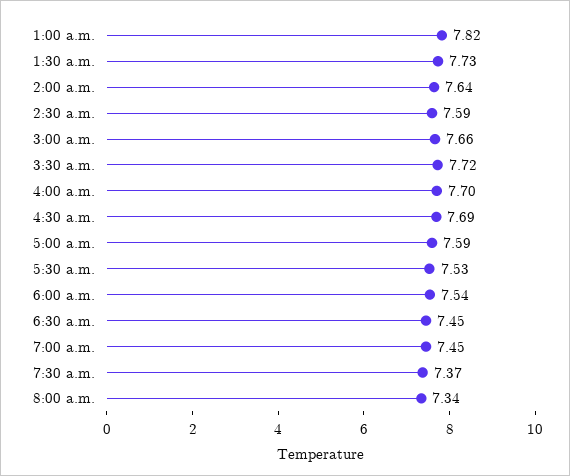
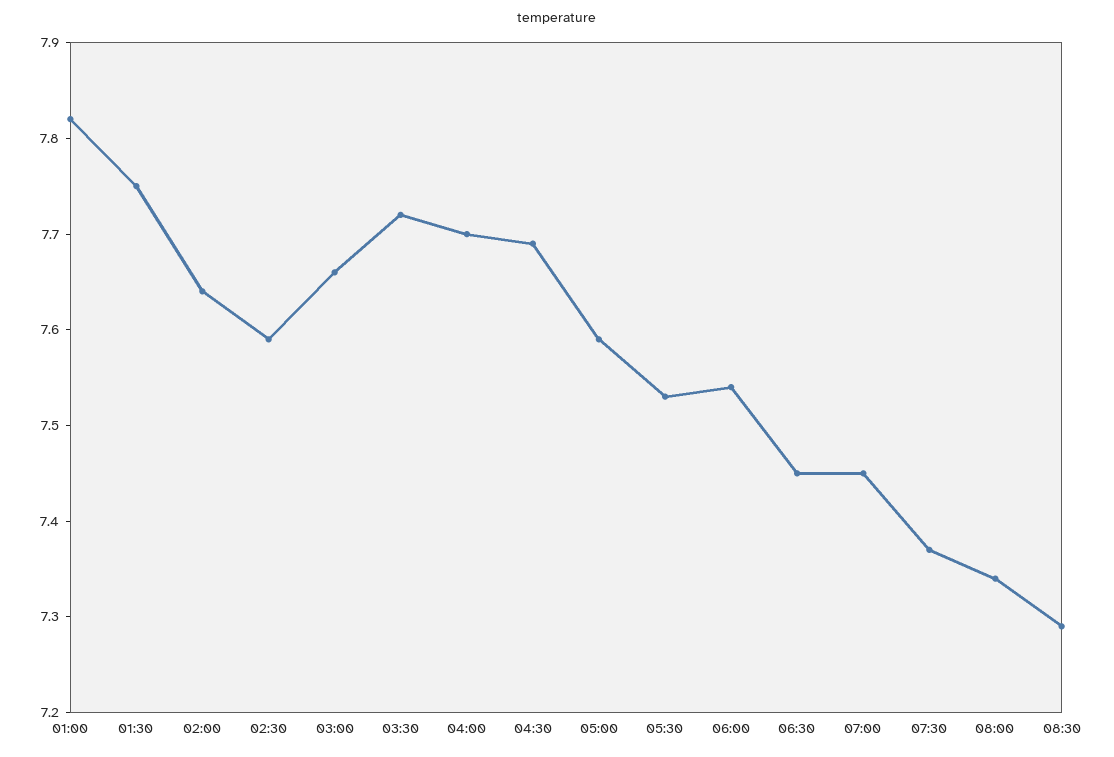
1:30 a.m.: 7.73 -> 7.75
08:30: none -> 7.29

